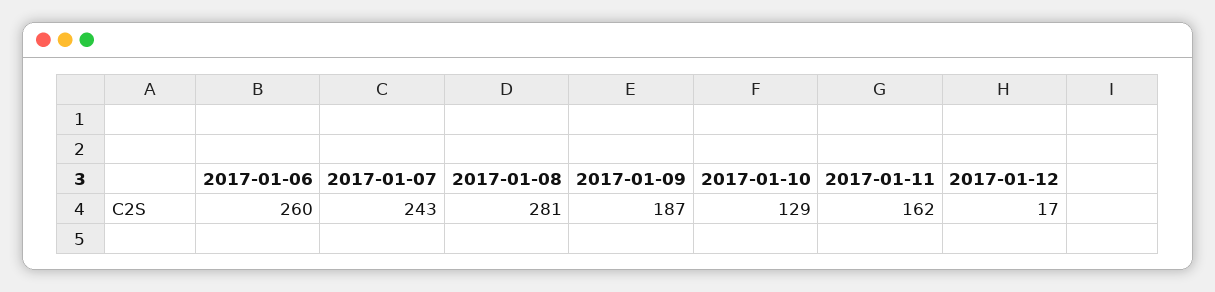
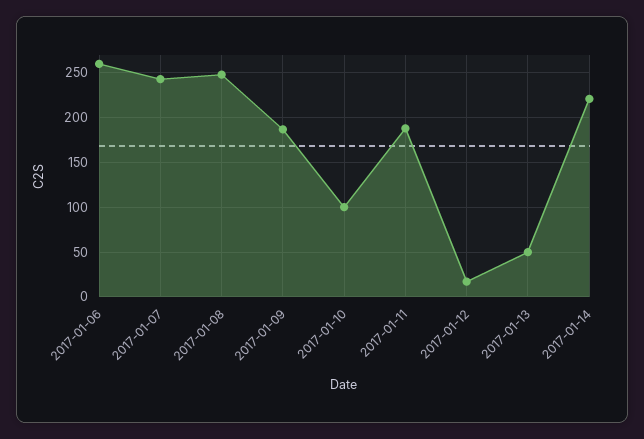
2017-01-08: 281 -> 250
2017-01-10: 129 -> 100
2017-01-11: 162 -> 190
2017-01-13: none -> 50
2017-01-14: none -> 220

